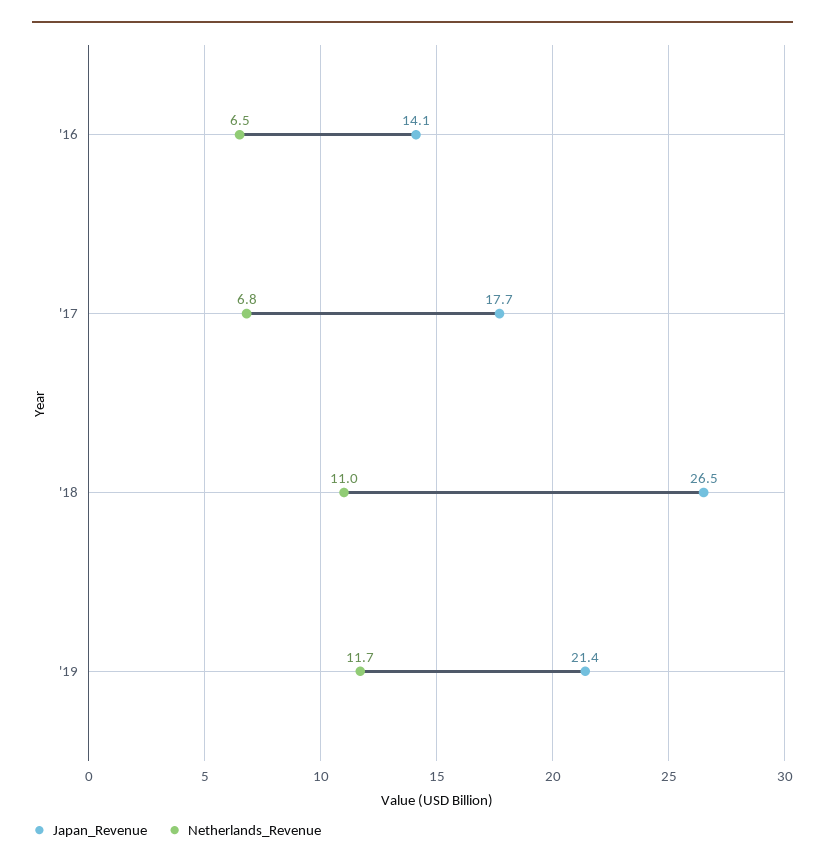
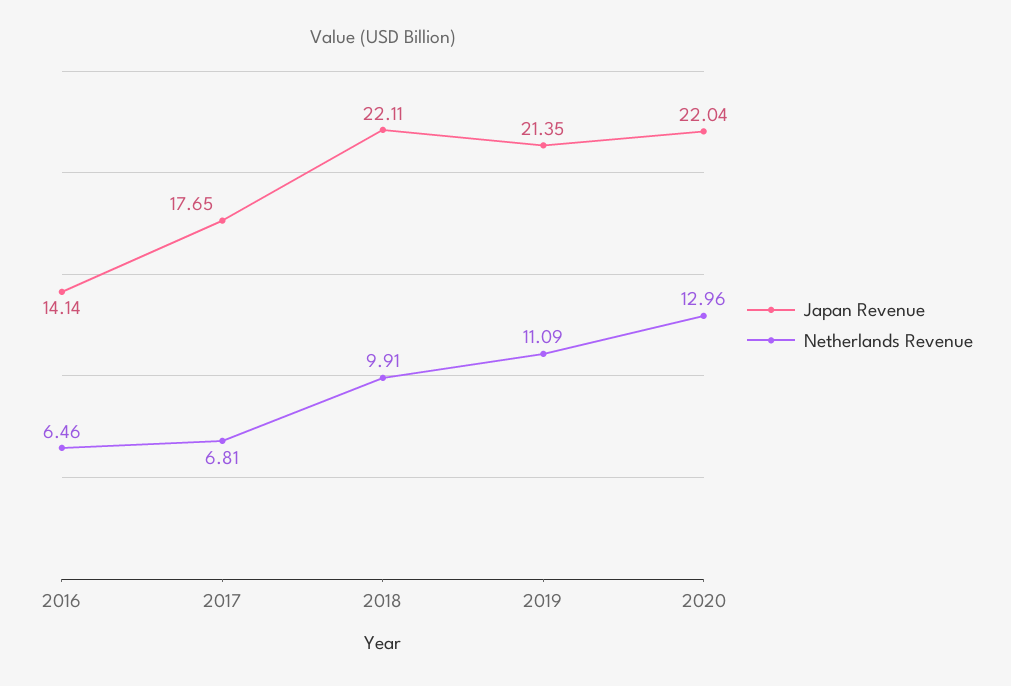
Japan_Revenue, '18: 26.5 -> 22.11
Netherlands_Revenue, '18: 11 -> 9.91
Netherlands_Revenue, '19: 11.7 -> 11.09
Japan_Revenue, 2020: none -> 22.04
Netherlands_Revenue, 2020: none -> 12.96

